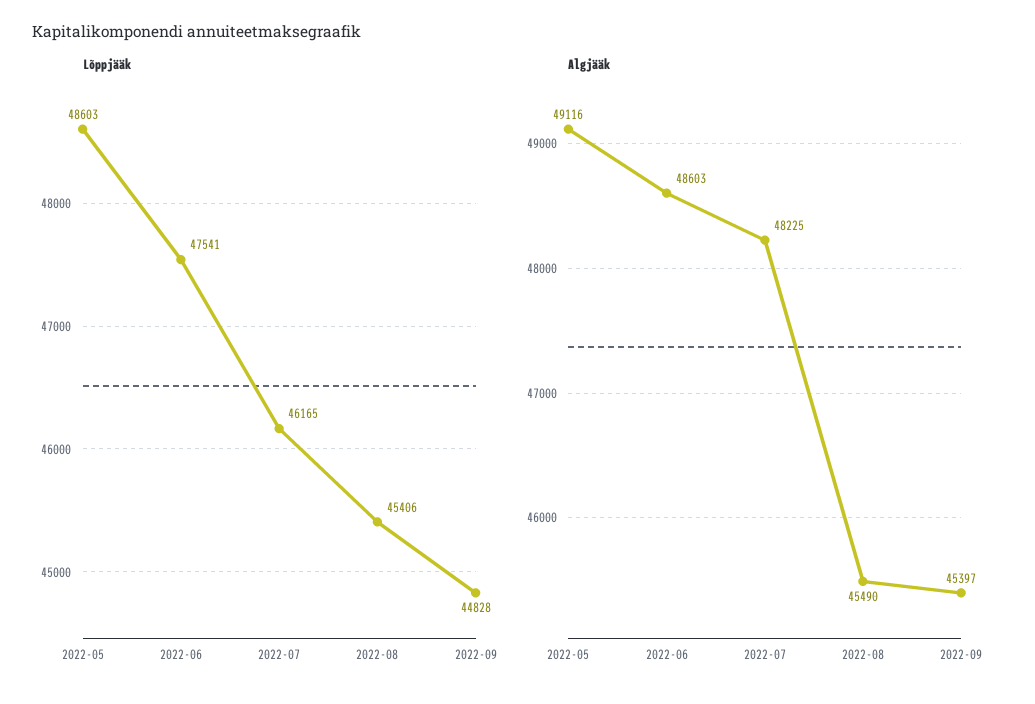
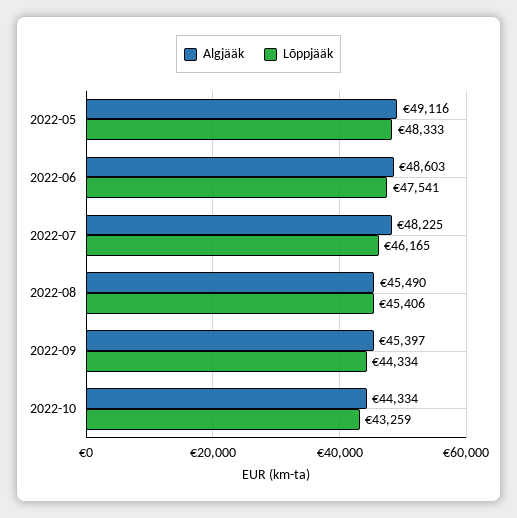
Lõppjääk, 2022-05: 48603 -> 48333
Lõppjääk, 2022-09: 44828 -> 44334
Algjääk, 2022-10: none -> 44334
Lõppjääk, 2022-10: none -> 43259

